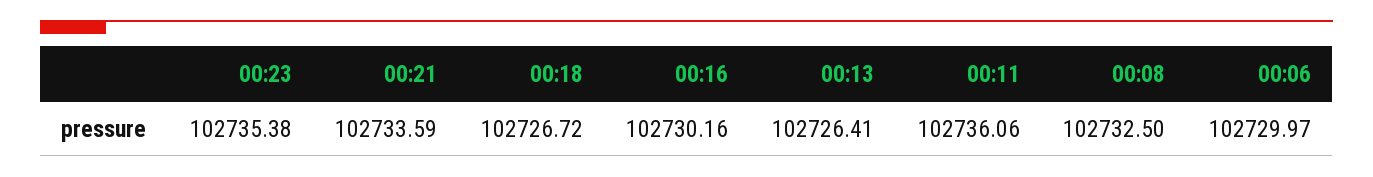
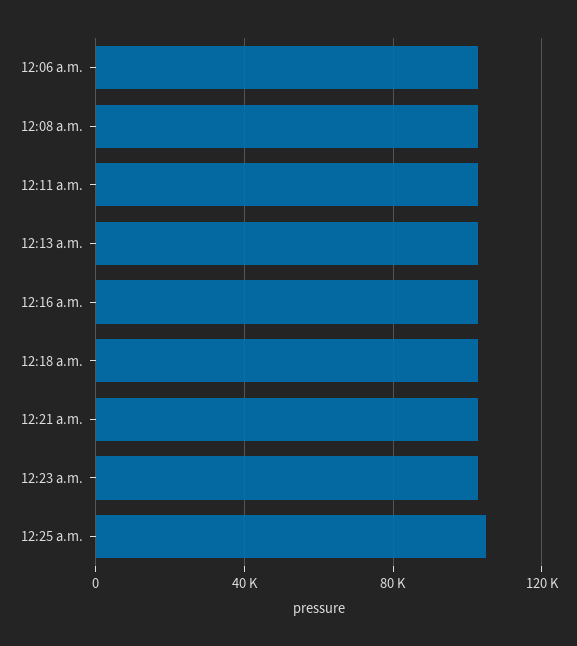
12:25 a.m.: none -> 105000

